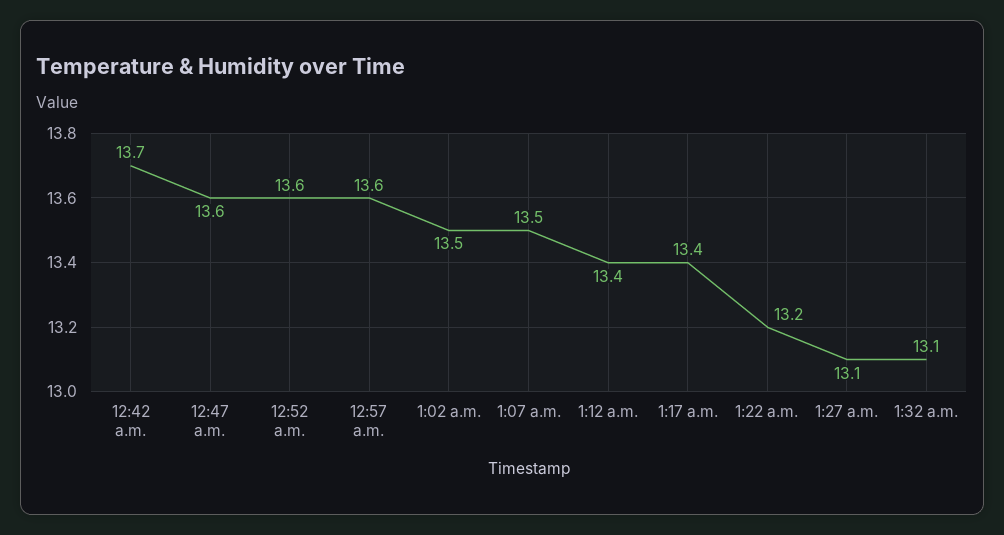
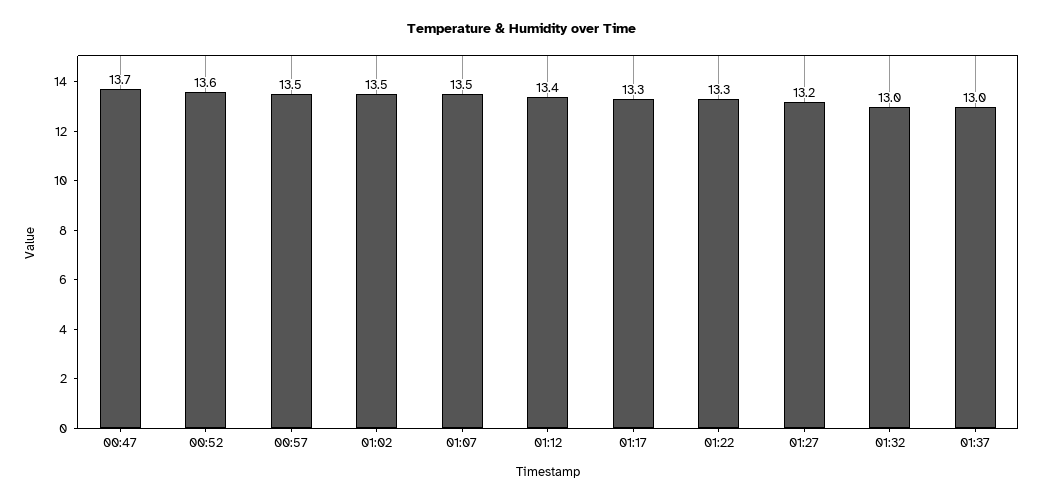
12:42 a.m.: 13.7 -> none
12:47 a.m.: 13.6 -> 13.7
12:57 a.m.: 13.6 -> 13.5
1:17 a.m.: 13.4 -> 13.3
1:22 a.m.: 13.2 -> 13.3
1:27 a.m.: 13.1 -> 13.2
1:32 a.m.: 13.1 -> 13
01:37: none -> 13

